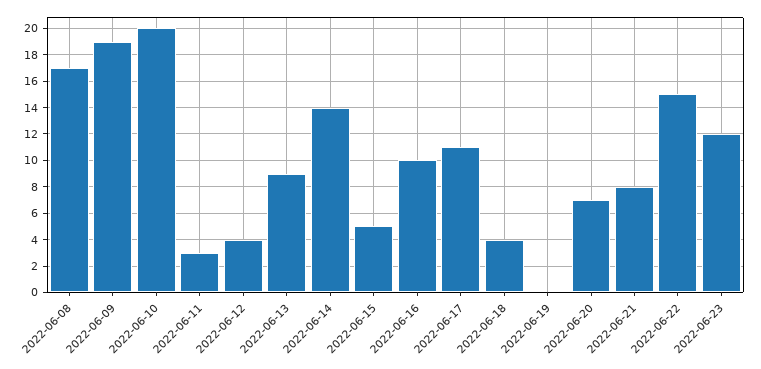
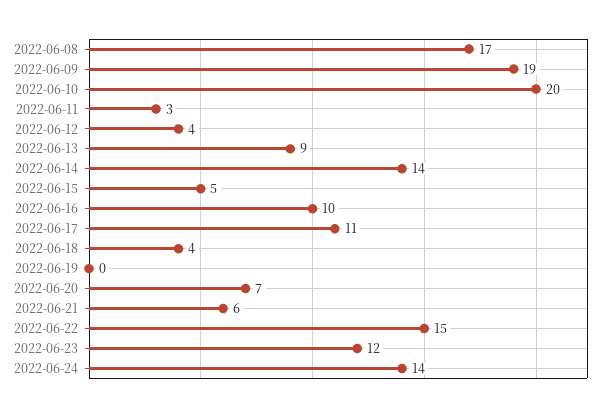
2022-06-21: 8 -> 6
2022-06-24: none -> 14

